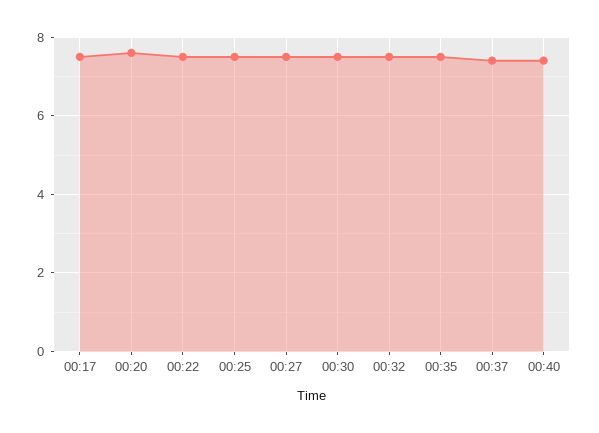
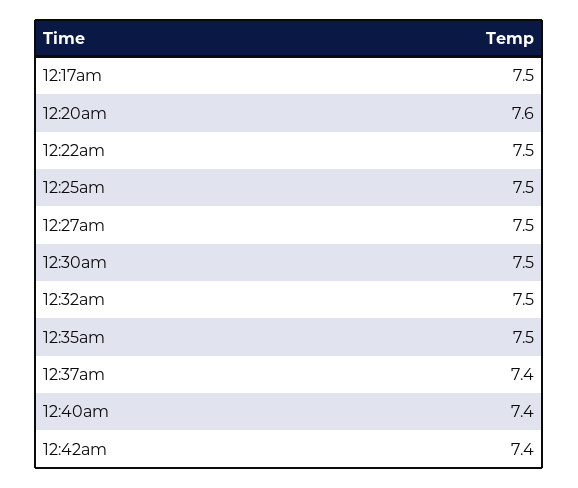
12:42am: none -> 7.4

